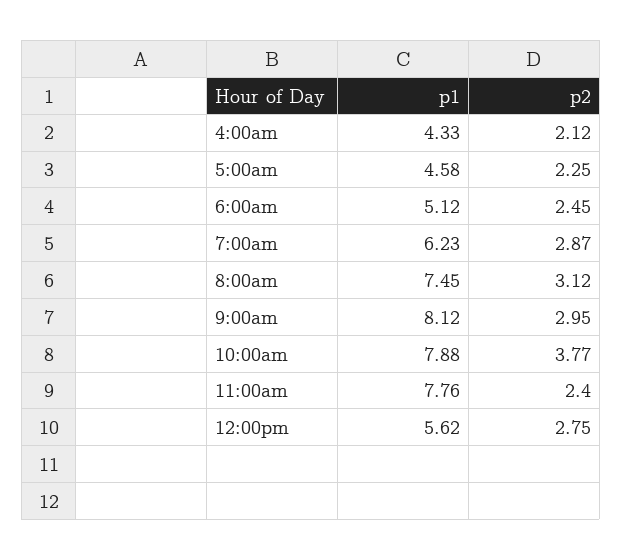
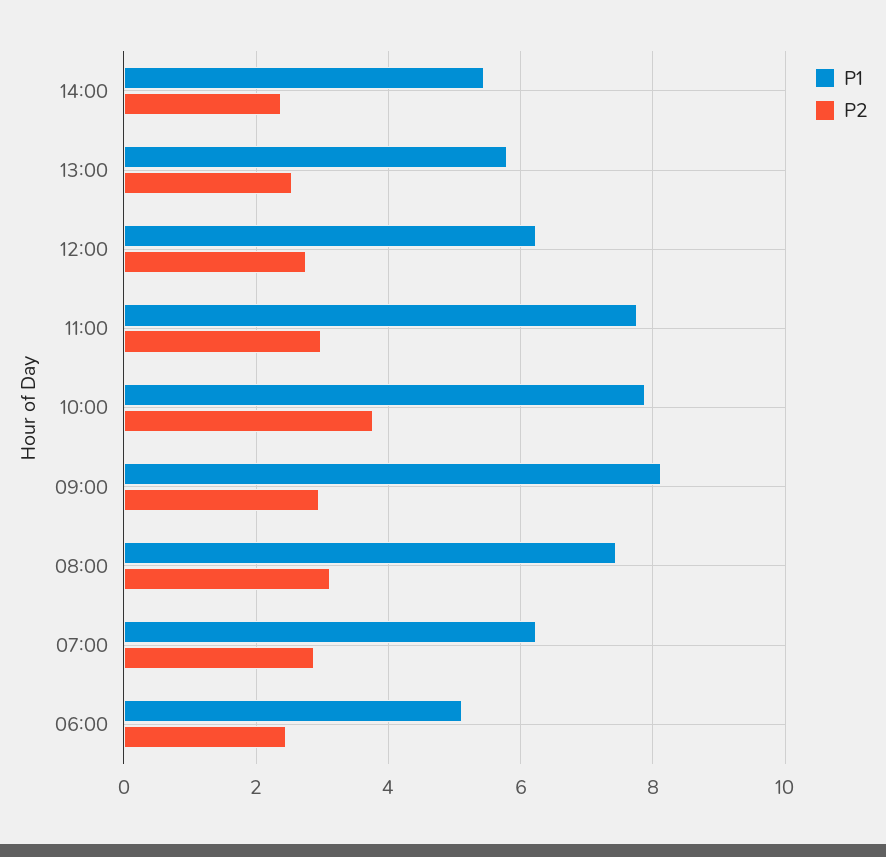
p1, 4:00am: 4.33 -> none
p2, 4:00am: 2.12 -> none
p1, 5:00am: 4.58 -> none
p2, 5:00am: 2.25 -> none
p2, 11:00am: 2.4 -> 3
p1, 12:00pm: 5.62 -> 6.2
p1, 14:00: none -> 5.4
p2, 14:00: none -> 2.4
p1, 13:00: none -> 5.8
p2, 13:00: none -> 2.6

